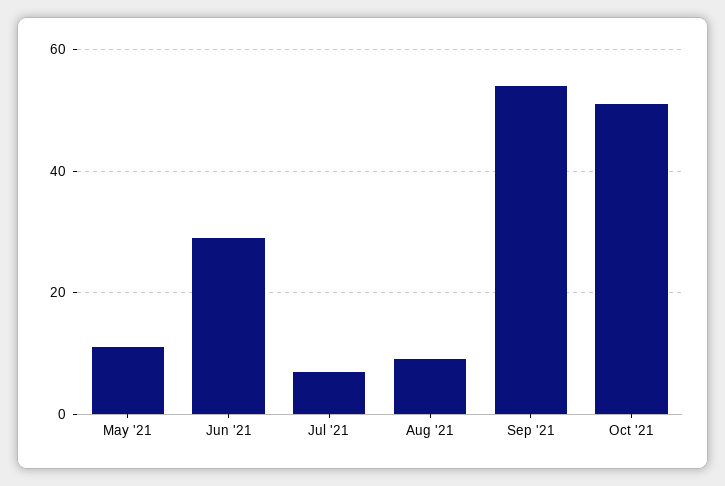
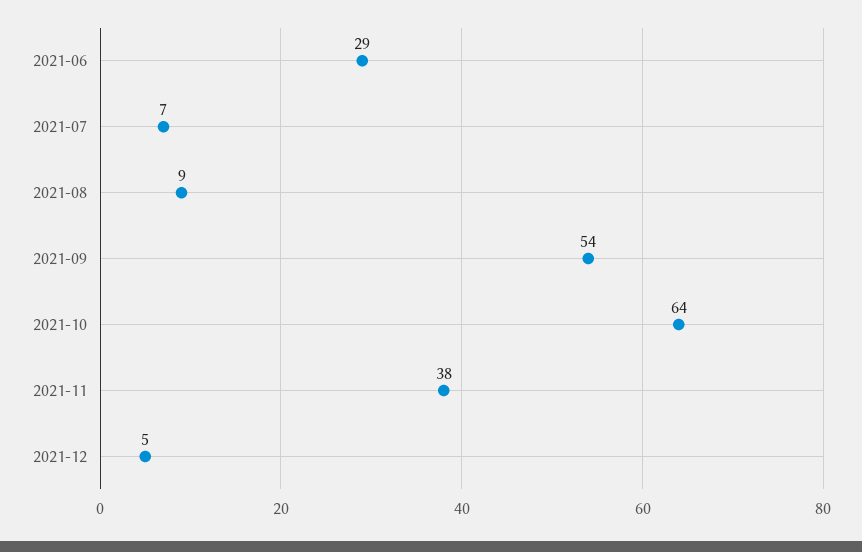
May '21: 10 -> none
Oct '21: 50 -> 64
2021-11: none -> 38
2021-12: none -> 5

